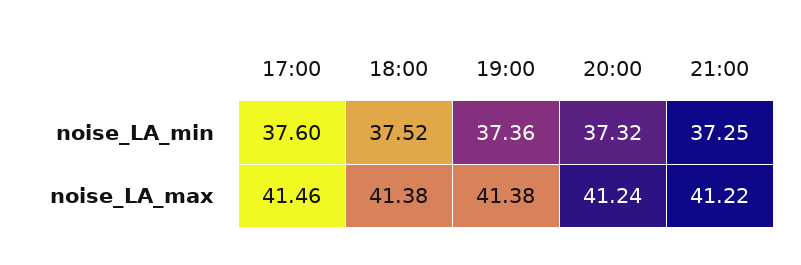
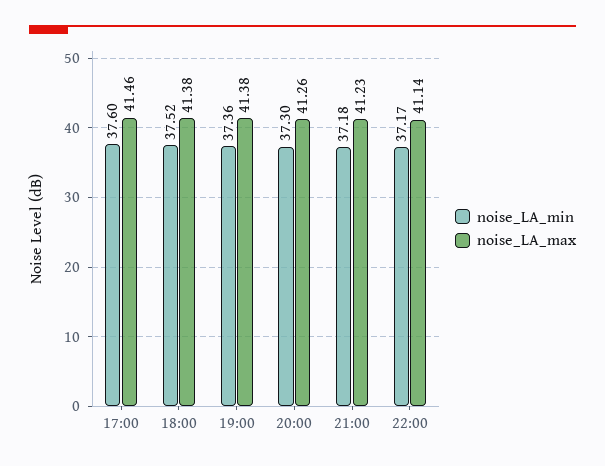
noise_LA_min, 20:00: 37.32 -> 37.3
noise_LA_min, 21:00: 37.25 -> 37.18
noise_LA_max, 20:00: 41.24 -> 41.26
noise_LA_max, 21:00: 41.22 -> 41.23
noise_LA_min, 22:00: none -> 37.17
noise_LA_max, 22:00: none -> 41.14

